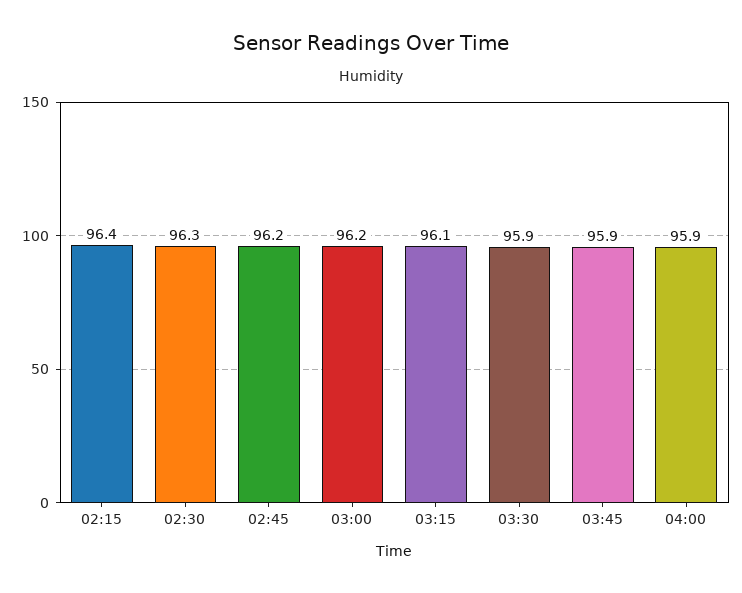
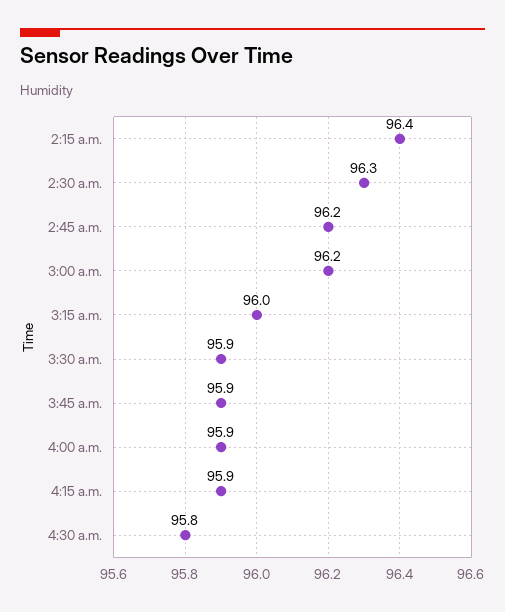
03:15: 96.1 -> 96
4:15 a.m.: none -> 95.9
4:30 a.m.: none -> 95.8

